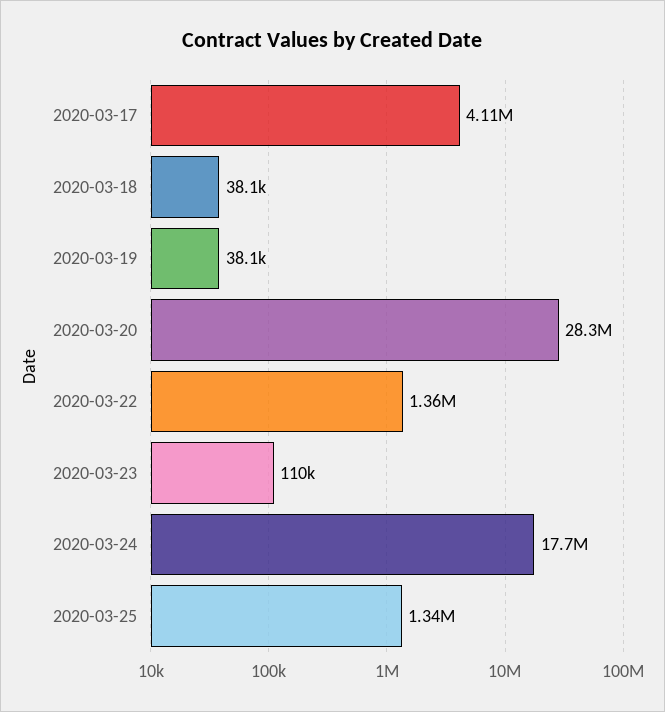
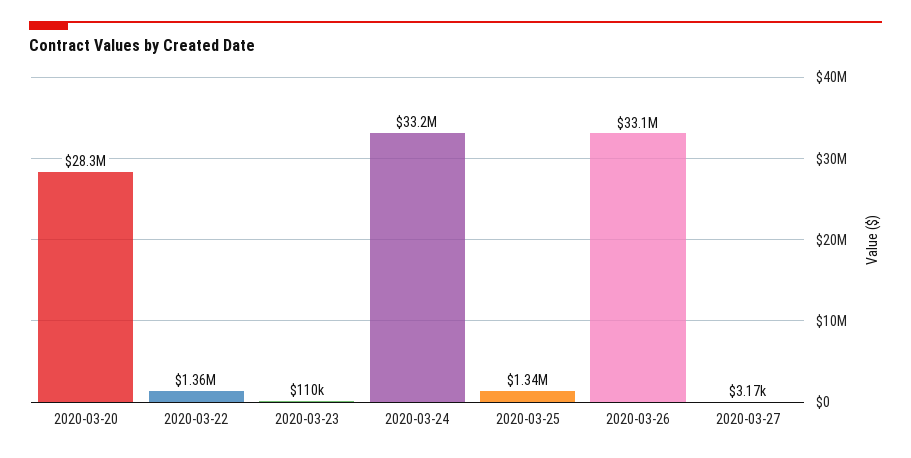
2020-03-17: 4110000 -> none
2020-03-18: 38100 -> none
2020-03-19: 38100 -> none
2020-03-24: 17700000 -> 33200000
2020-03-26: none -> 33100000
2020-03-27: none -> 3170

